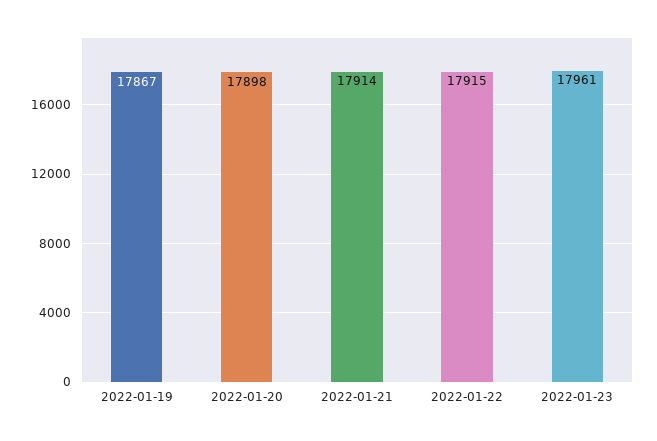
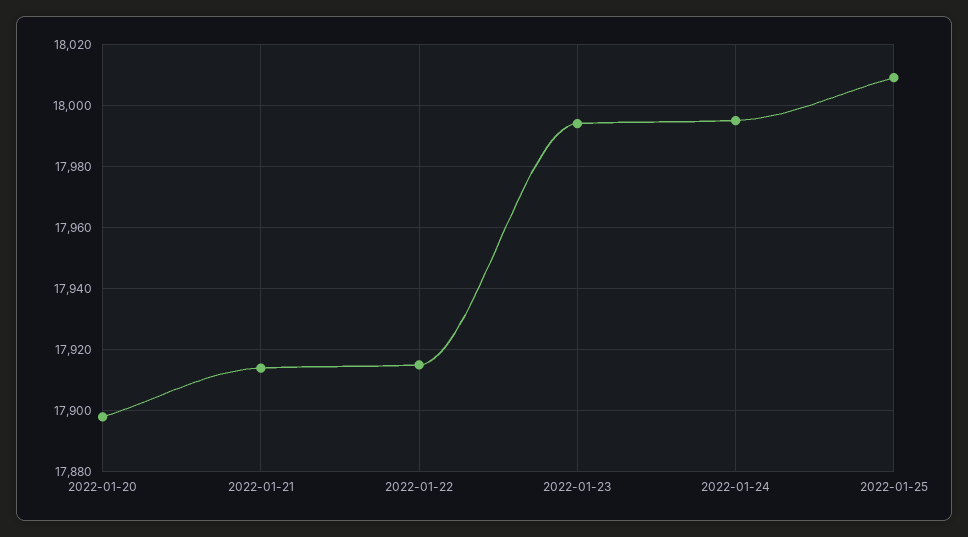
2022-01-19: 17867 -> none
2022-01-23: 17961 -> 17995
2022-01-24: none -> 17995
2022-01-25: none -> 18010

